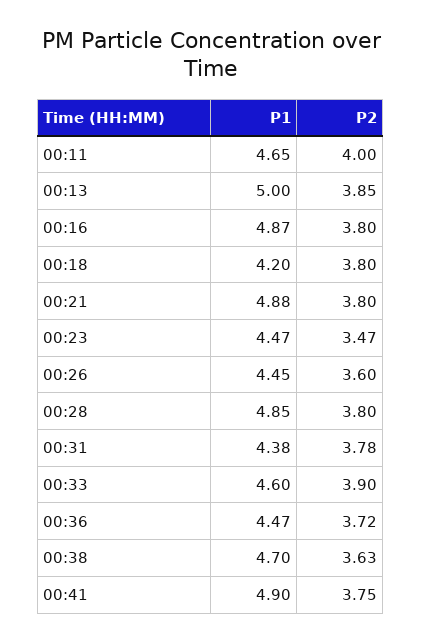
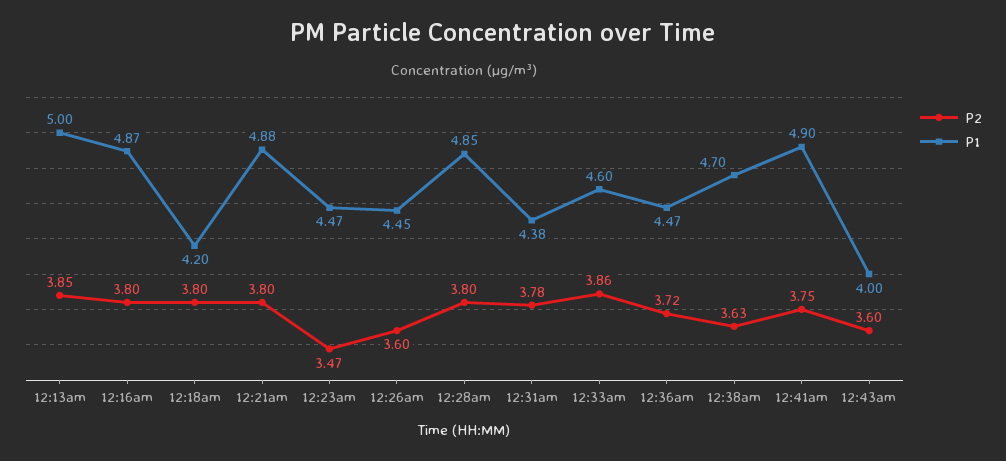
P1, 00:11: 4.65 -> none
P2, 00:11: 4 -> none
P2, 00:33: 3.9 -> 3.86
P2, 12:43am: none -> 3.6
P1, 12:43am: none -> 4

